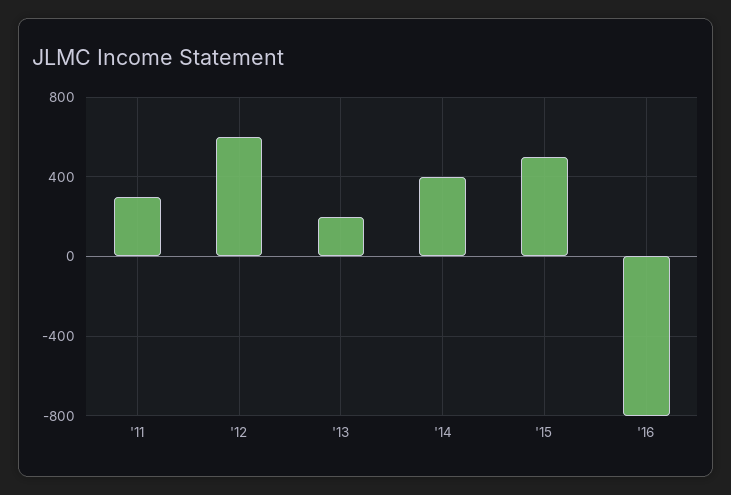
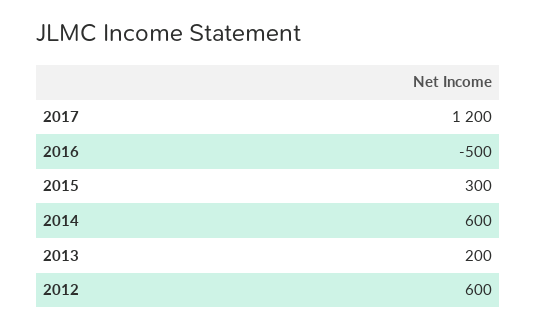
'11: 300 -> none
'14: 400 -> 600
'15: 500 -> 300
'16: -800 -> -500
2017: none -> 1200

